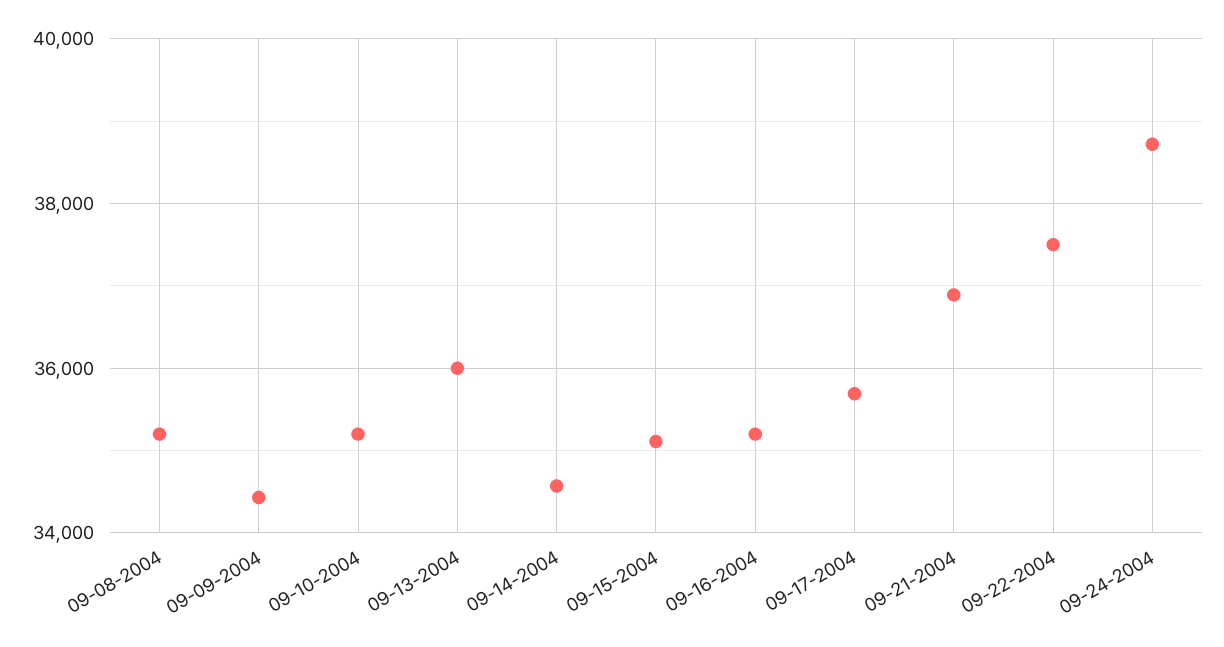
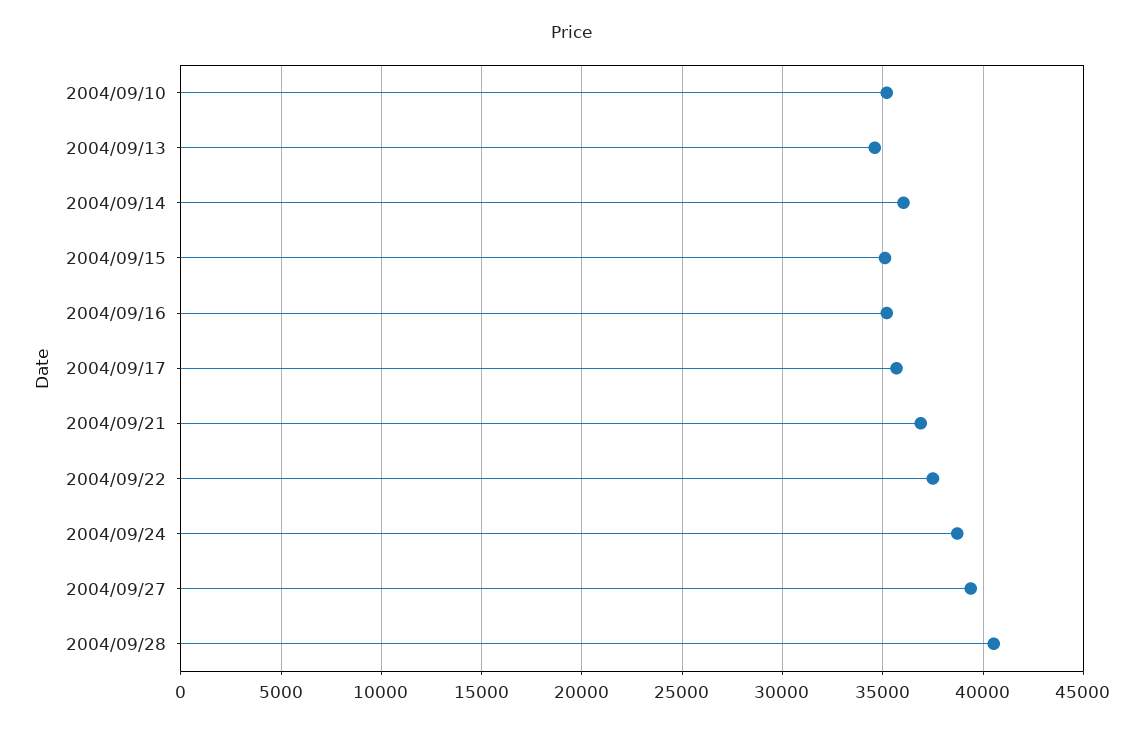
09-08-2004: 35200 -> none
09-09-2004: 34400 -> none
09-13-2004: 36000 -> 34500
09-14-2004: 34600 -> 36000
2004/09/27: none -> 39500
2004/09/28: none -> 40500

